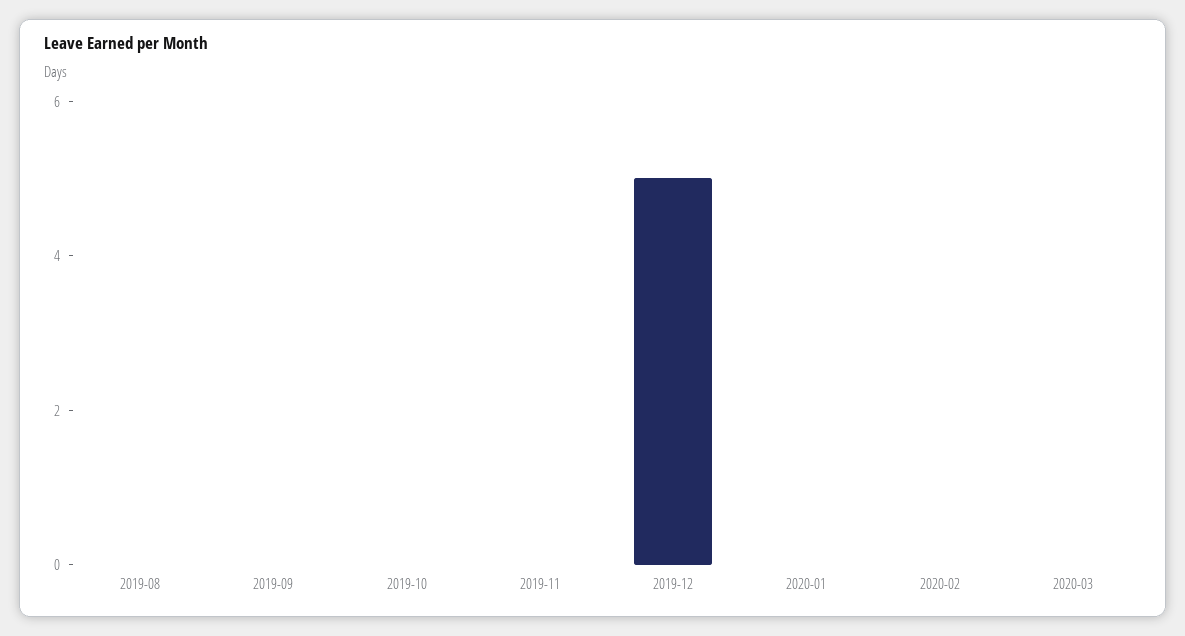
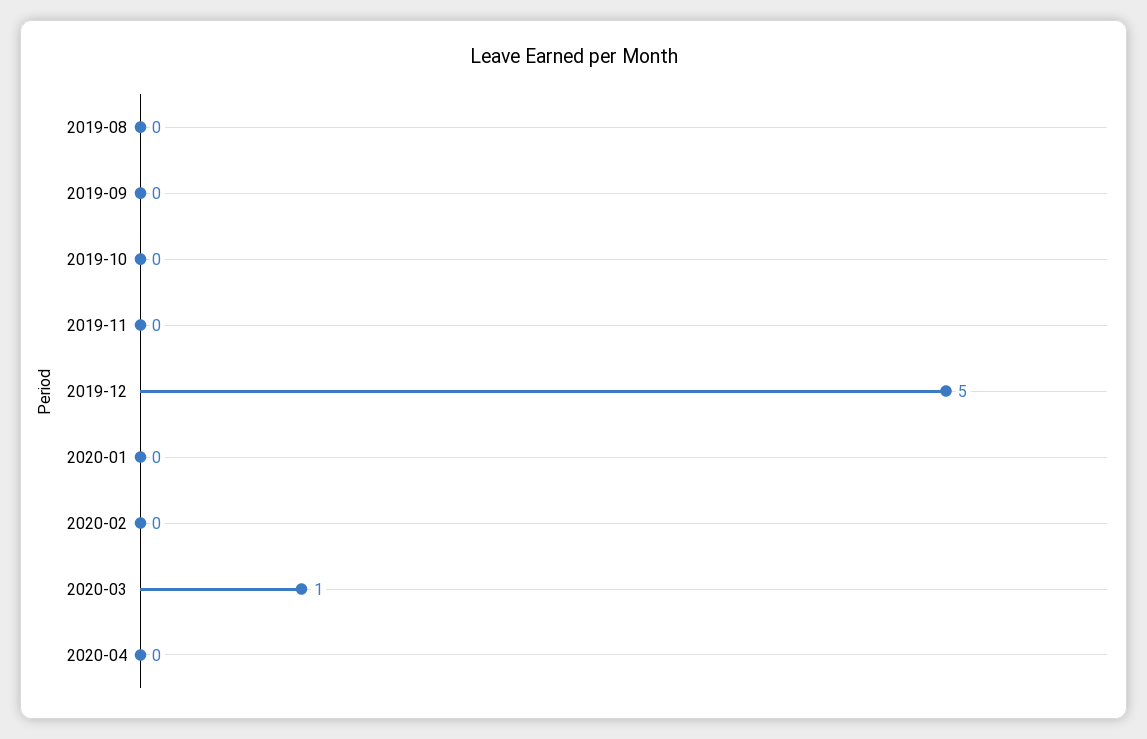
2020-03: 0 -> 1
2020-04: none -> 0

